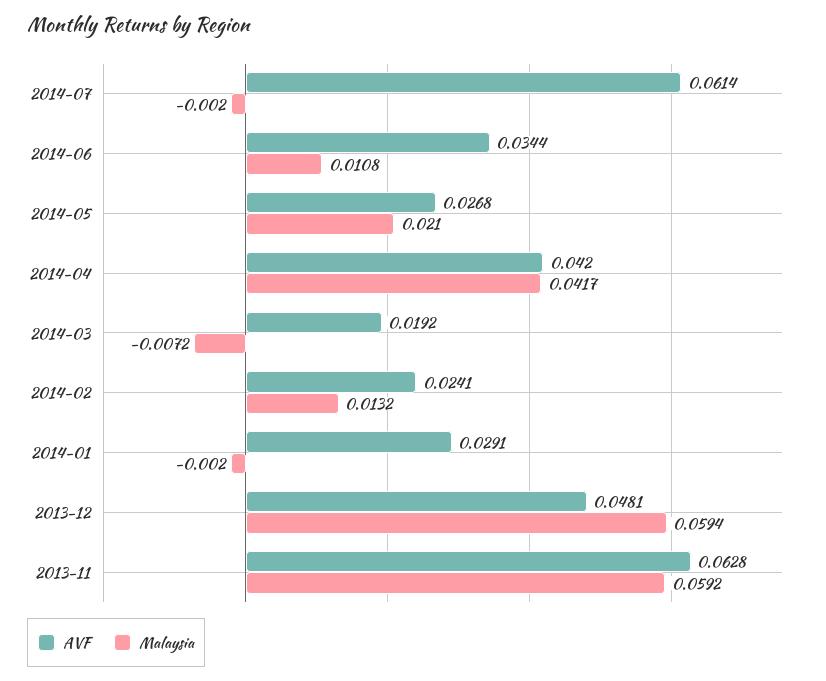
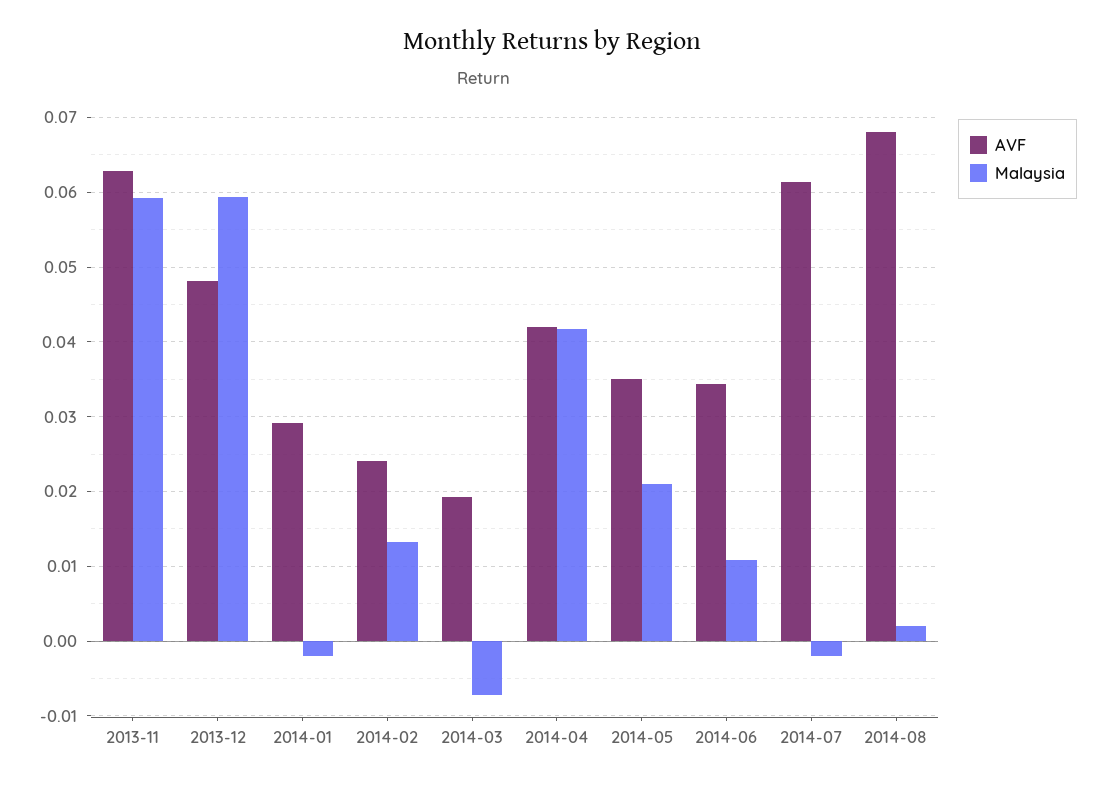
AVF, 2014-05: 0.0268 -> 0.035
AVF, 2014-08: none -> 0.068
Malaysia, 2014-08: none -> 0.002

